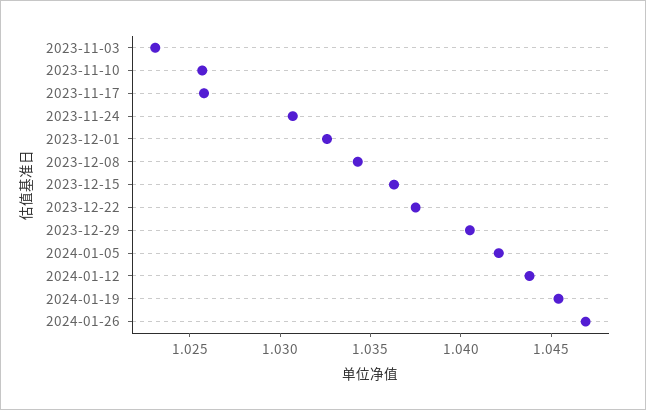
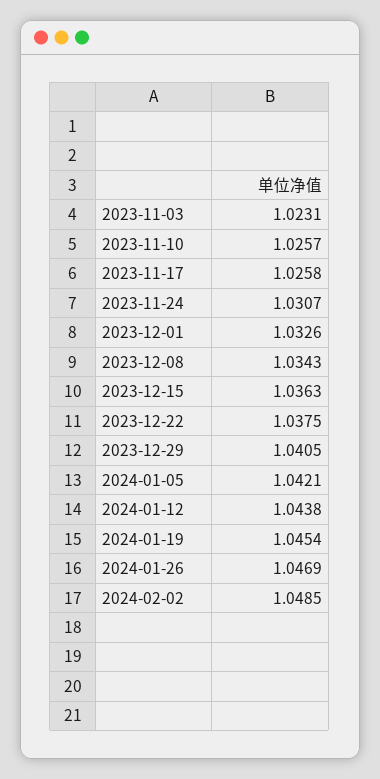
2024-02-02: none -> 1.0485

